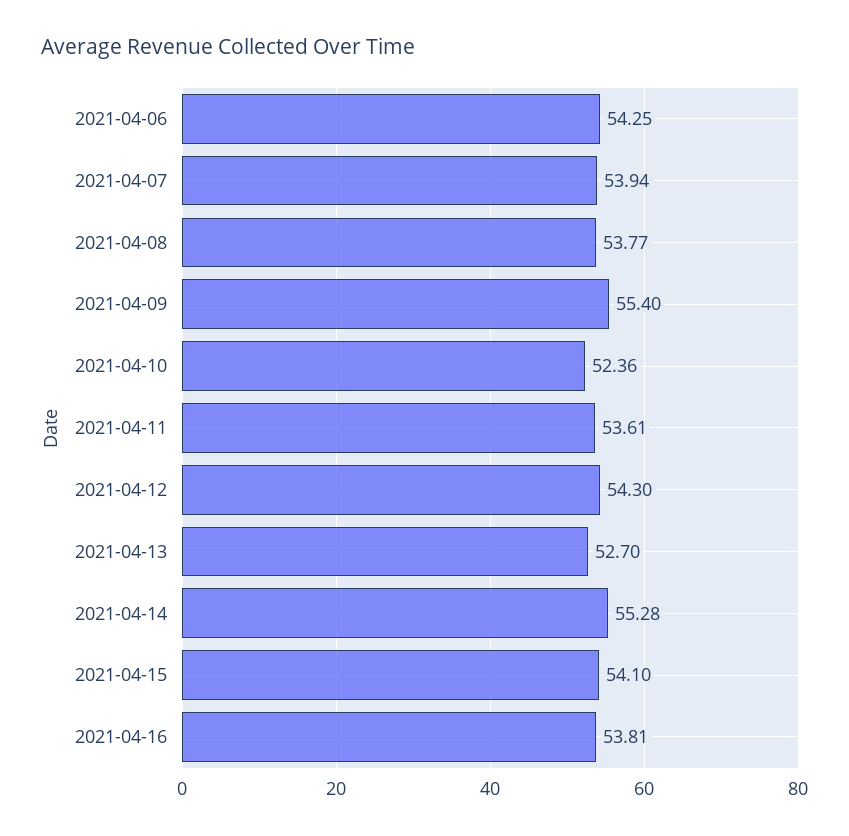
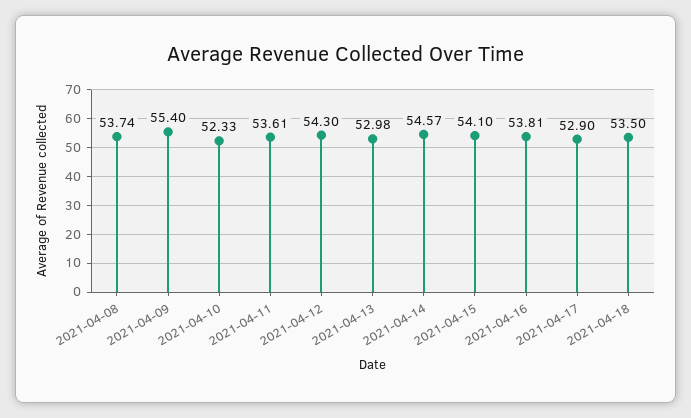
2021-04-06: 54.25 -> none
2021-04-07: 53.94 -> none
2021-04-08: 53.77 -> 53.74
2021-04-10: 52.36 -> 52.33
2021-04-13: 52.7 -> 52.98
2021-04-14: 55.28 -> 54.57
2021-04-17: none -> 52.9
2021-04-18: none -> 53.5

